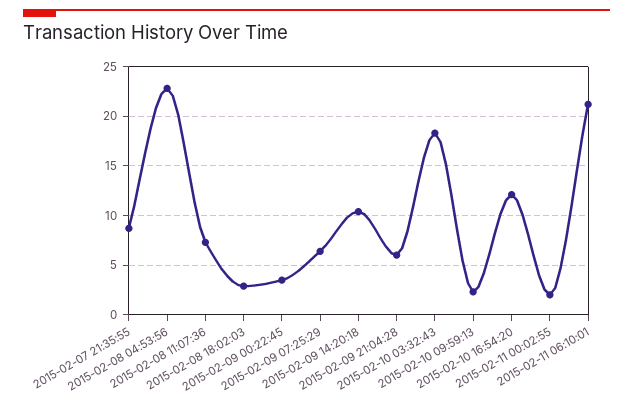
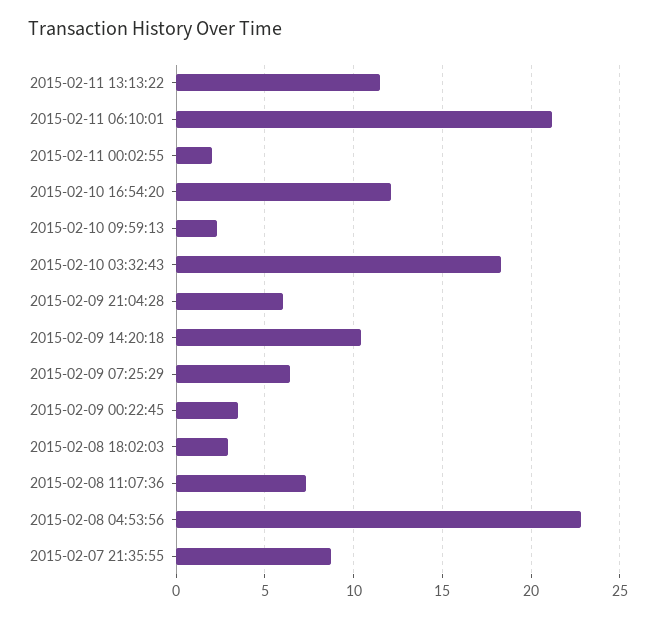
2015-02-11 13:13:22: none -> 11.5

